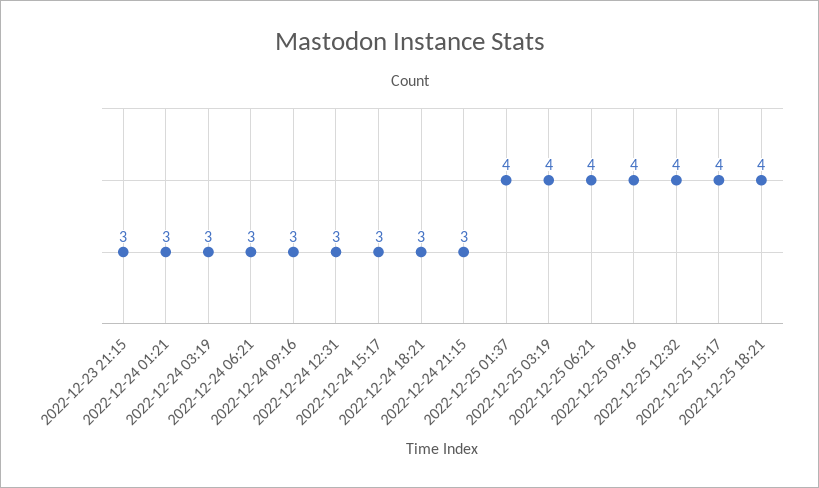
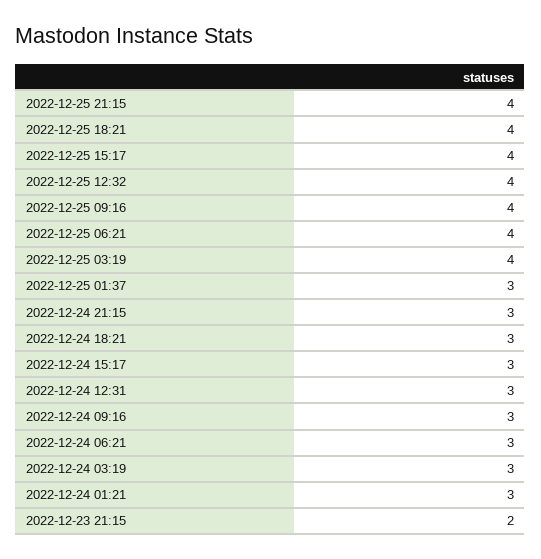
2022-12-23 21:15: 3 -> 2
2022-12-25 01:37: 4 -> 3
2022-12-25 21:15: none -> 4

